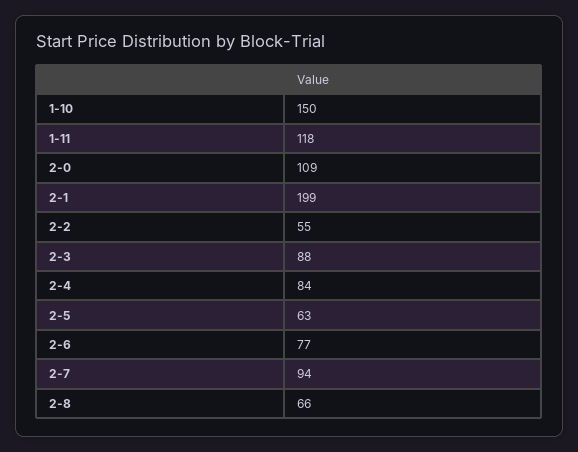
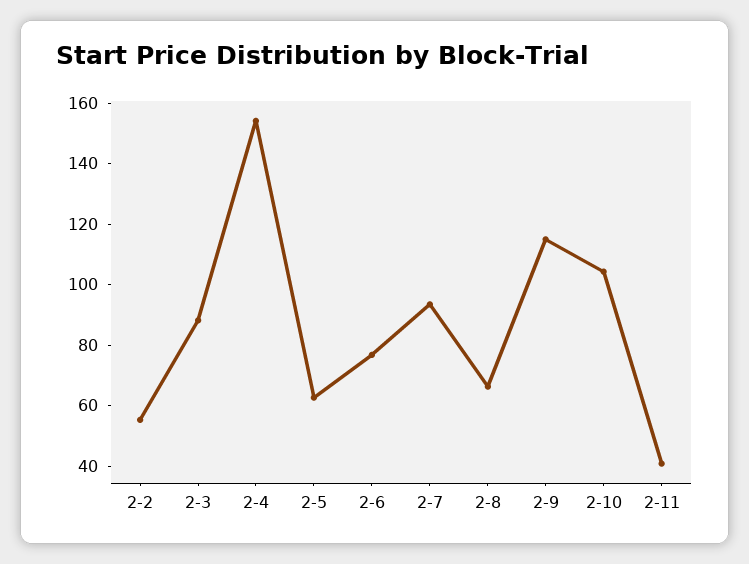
1-10: 150 -> none
1-11: 118 -> none
2-0: 109 -> none
2-1: 199 -> none
2-4: 84 -> 155
2-9: none -> 115
2-10: none -> 105
2-11: none -> 40

